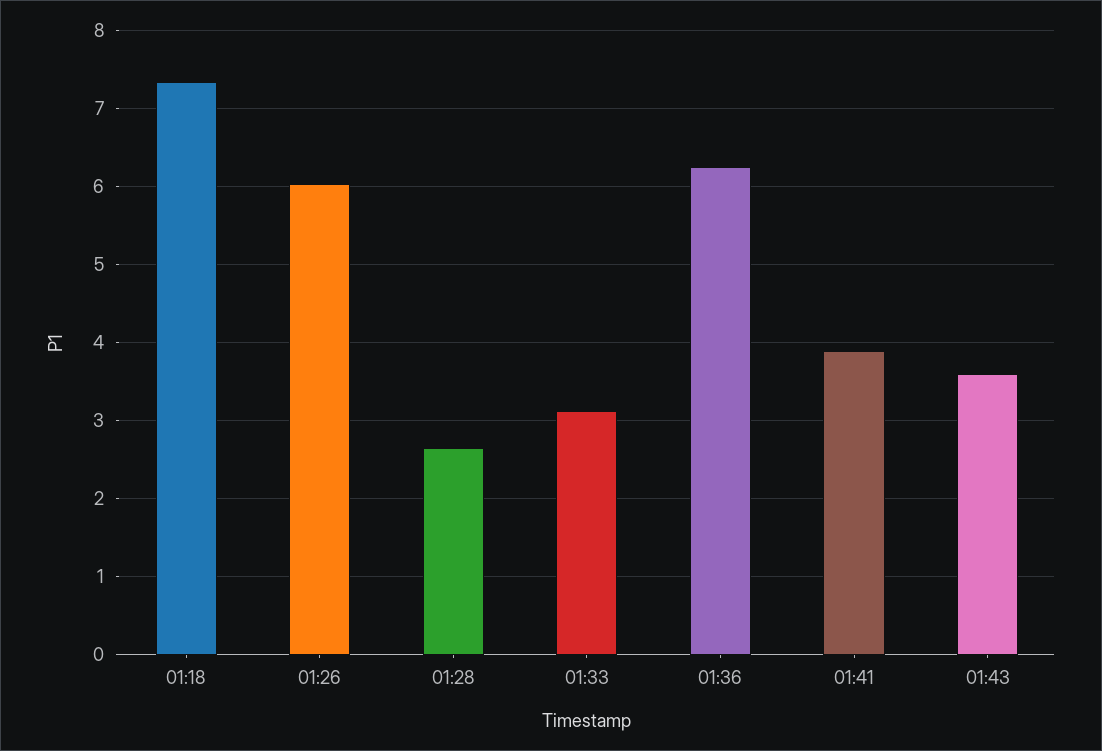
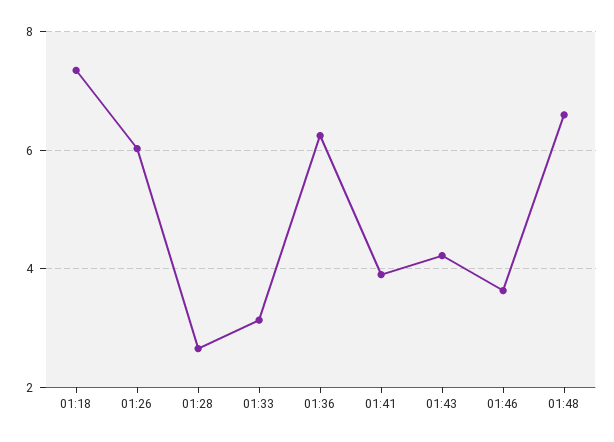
01:43: 3.6 -> 4.2
01:46: none -> 3.6
01:48: none -> 6.6

